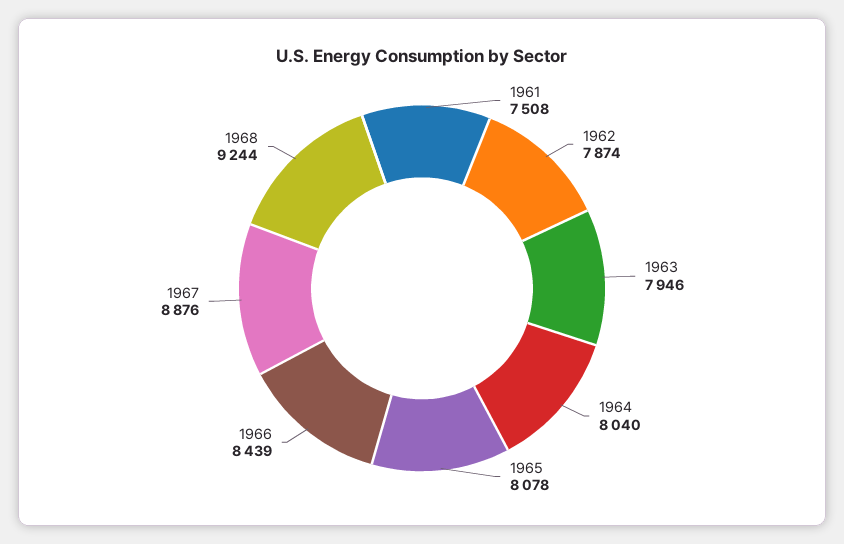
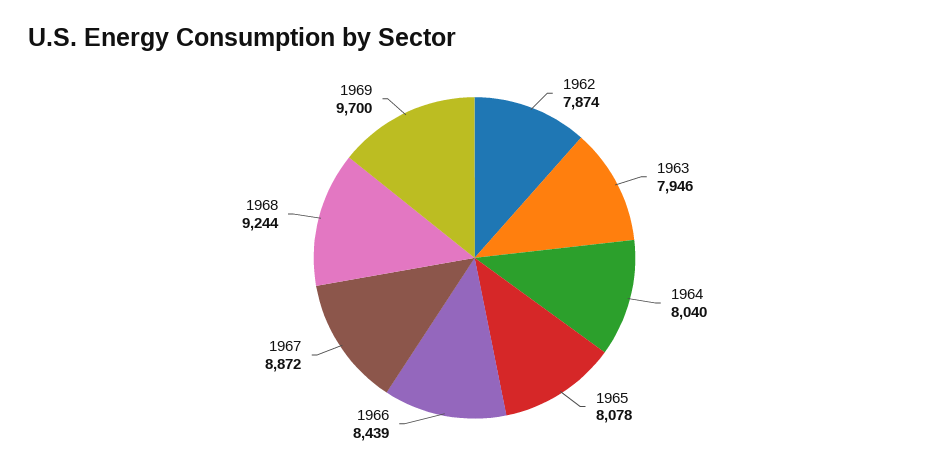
1961: 7508 -> none
1967: 8876 -> 8872
1969: none -> 9700

